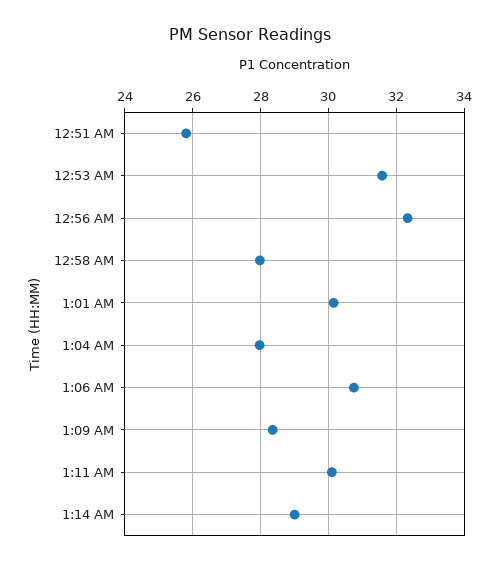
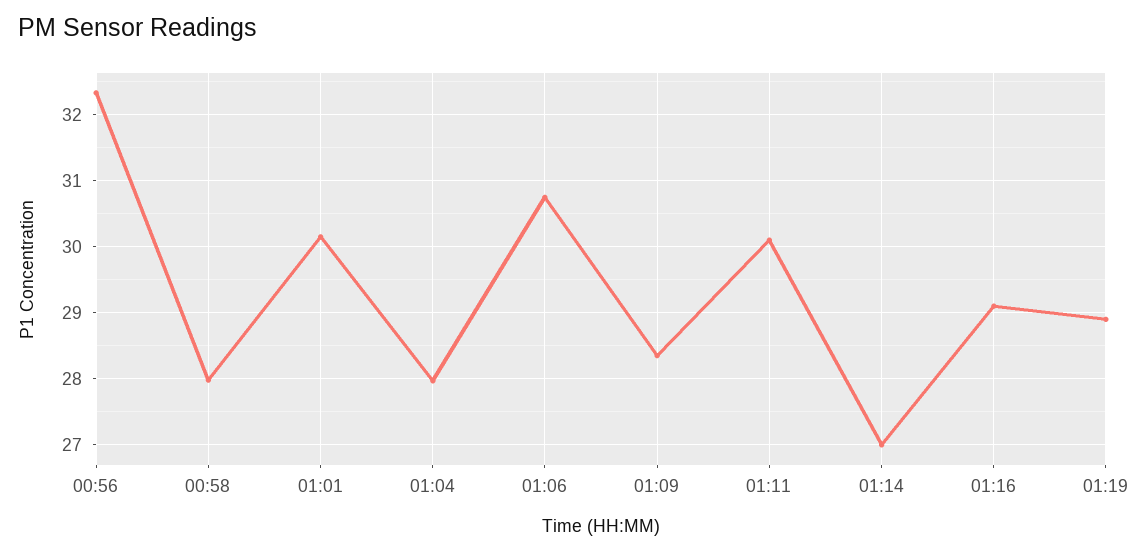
12:51 AM: 25.8 -> none
12:53 AM: 31.6 -> none
1:14 AM: 29 -> 27
01:16: none -> 29.1
01:19: none -> 28.9

